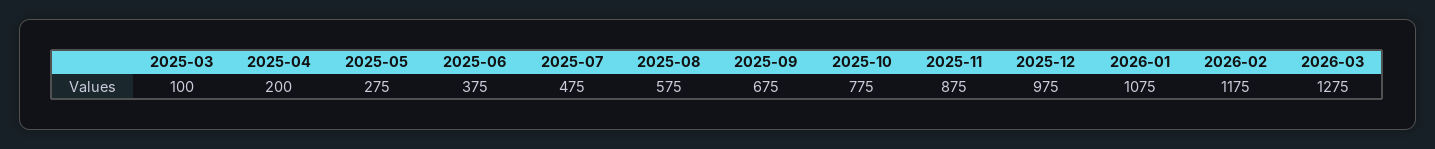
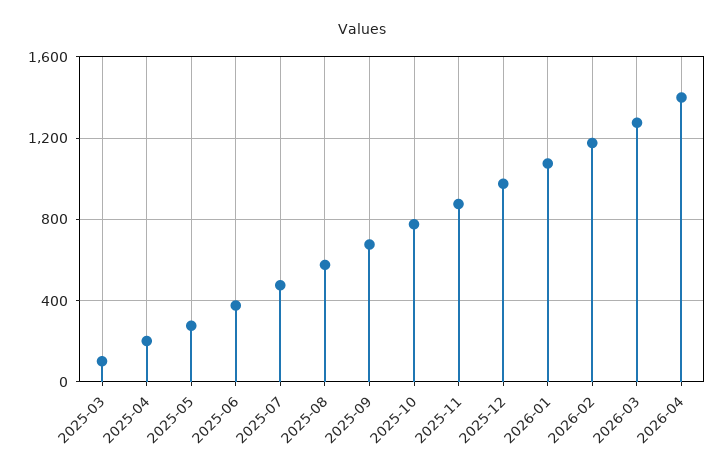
2026-04: none -> 1400

